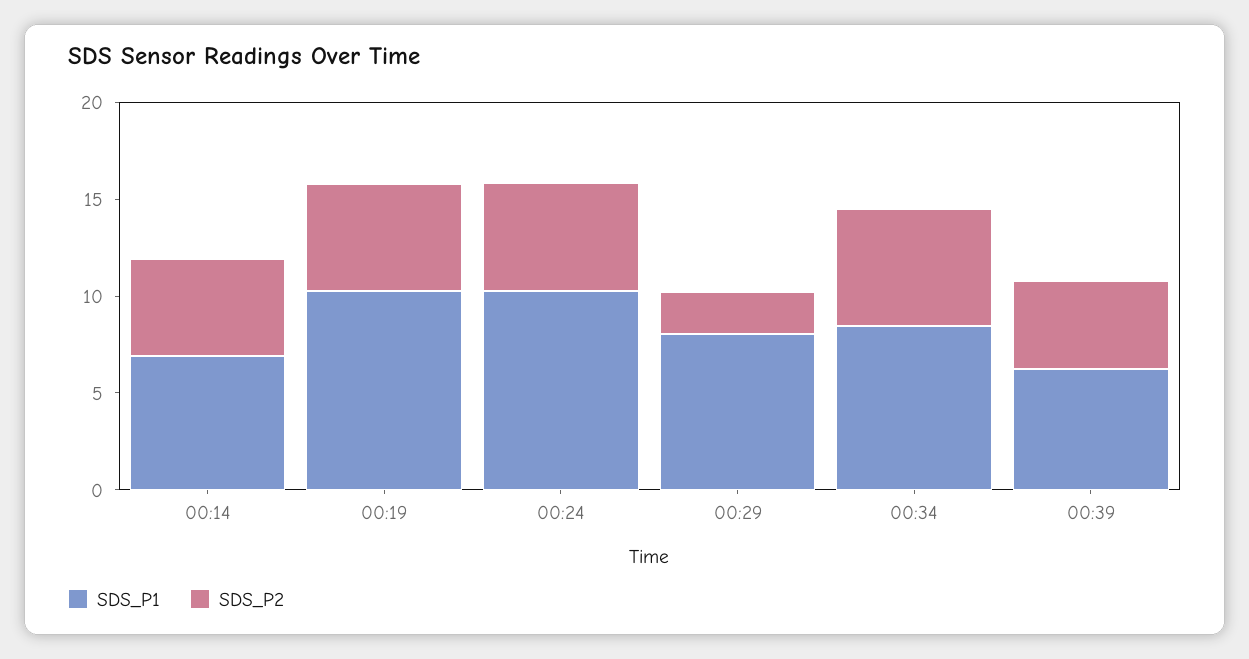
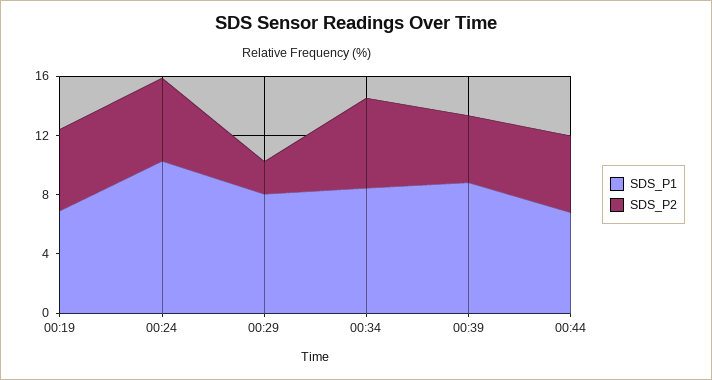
SDS_P1, 00:14: 7 -> none
SDS_P2, 00:14: 5 -> none
SDS_P1, 00:19: 10 -> 7
SDS_P1, 00:39: 6 -> 9
SDS_P1, 00:44: none -> 7
SDS_P2, 00:44: none -> 5

